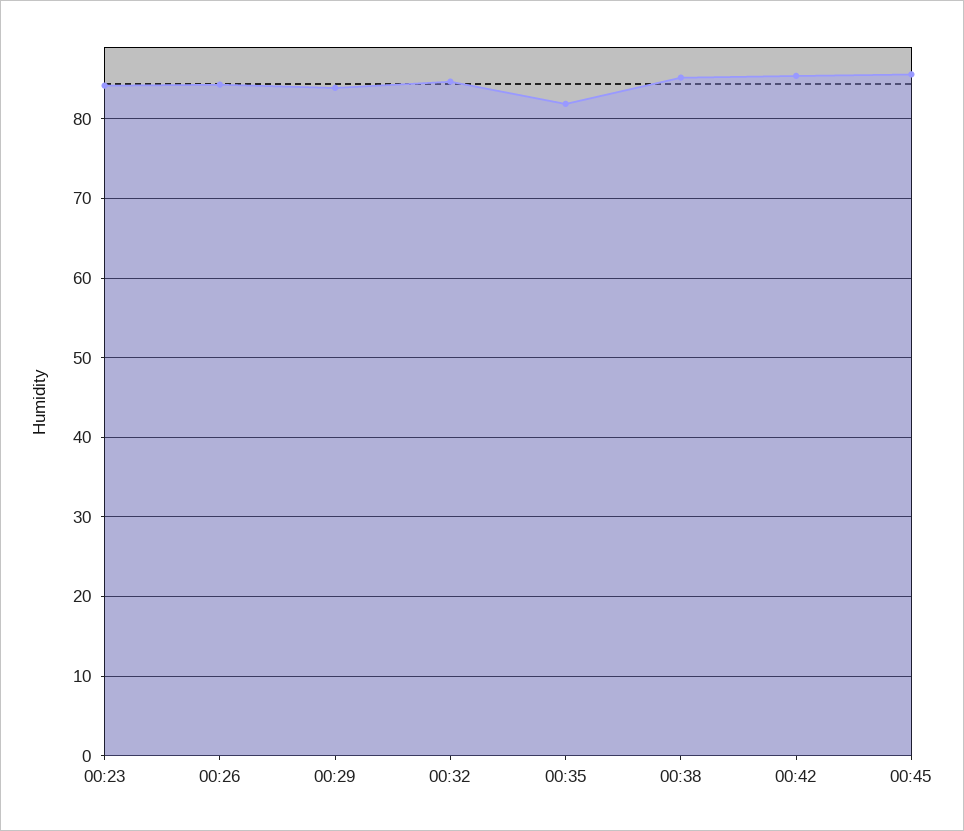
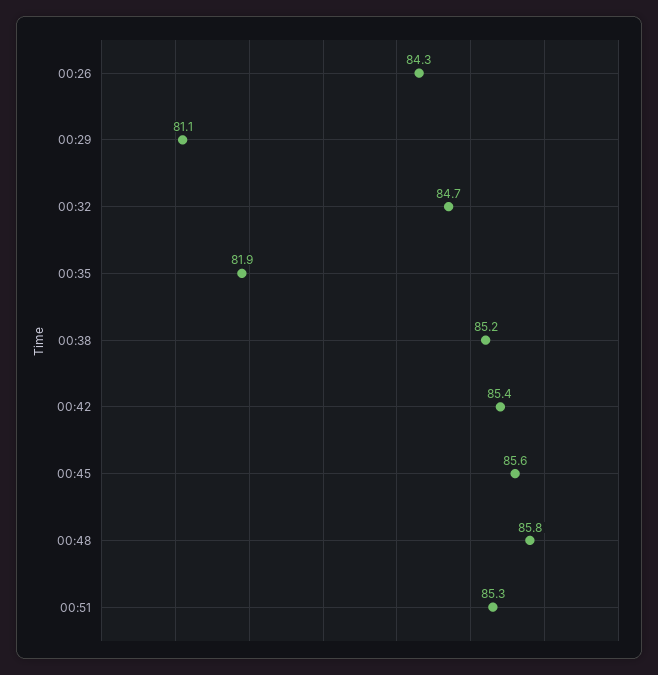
00:23: 84 -> none
00:29: 84 -> 81.1
00:48: none -> 85.8
00:51: none -> 85.3

